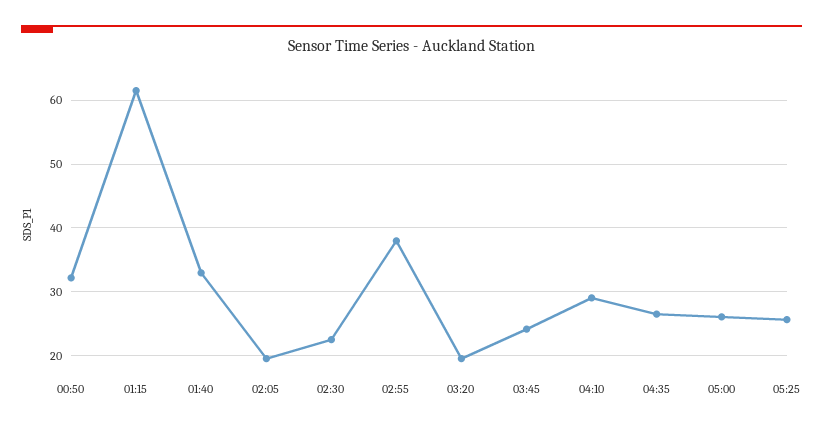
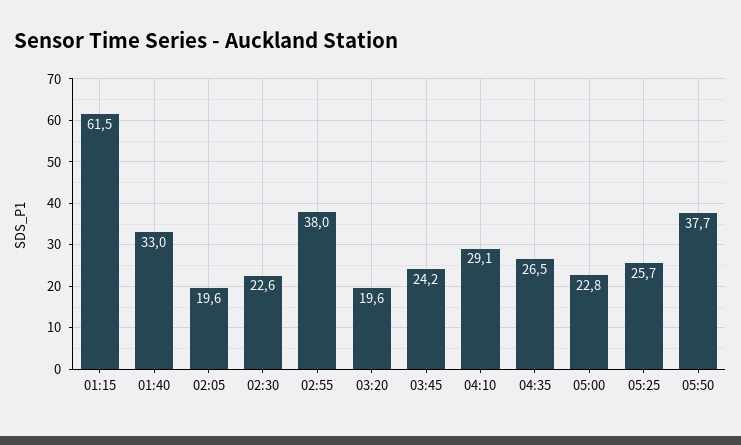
00:50: 32 -> none
05:00: 26 -> 22.8
05:50: none -> 37.7

